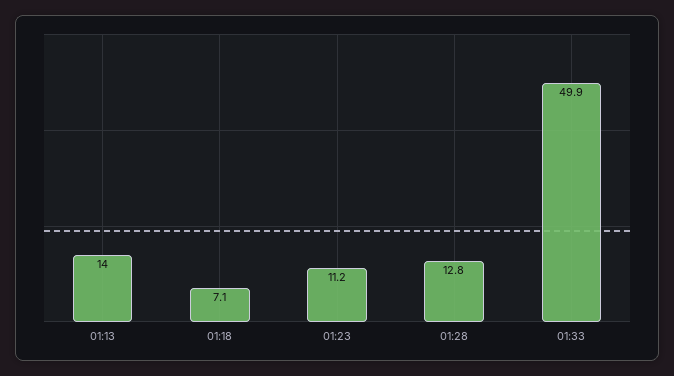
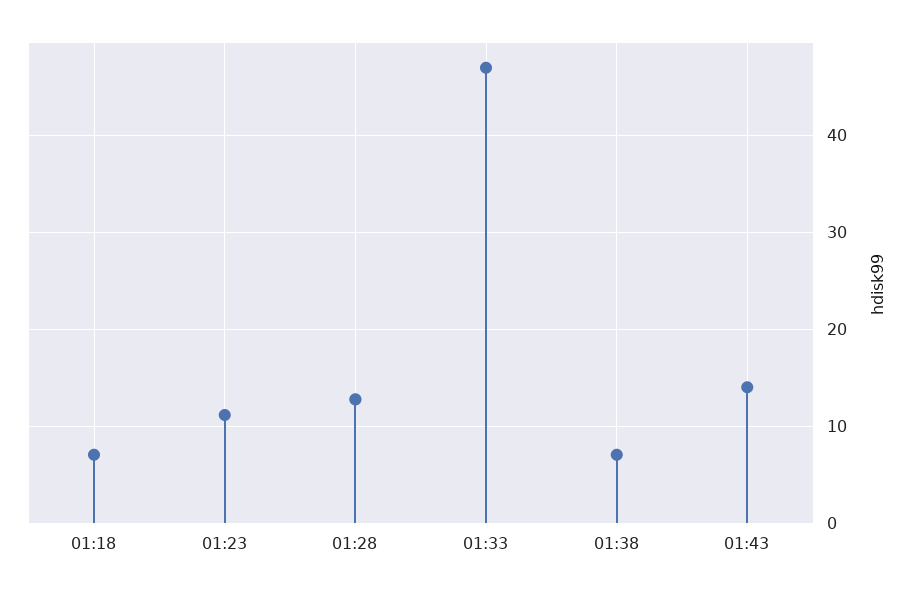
01:13: 14 -> none
01:33: 49.9 -> 47
01:38: none -> 7
01:43: none -> 14

